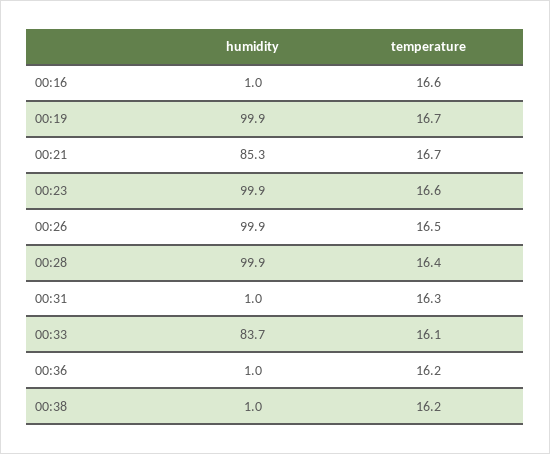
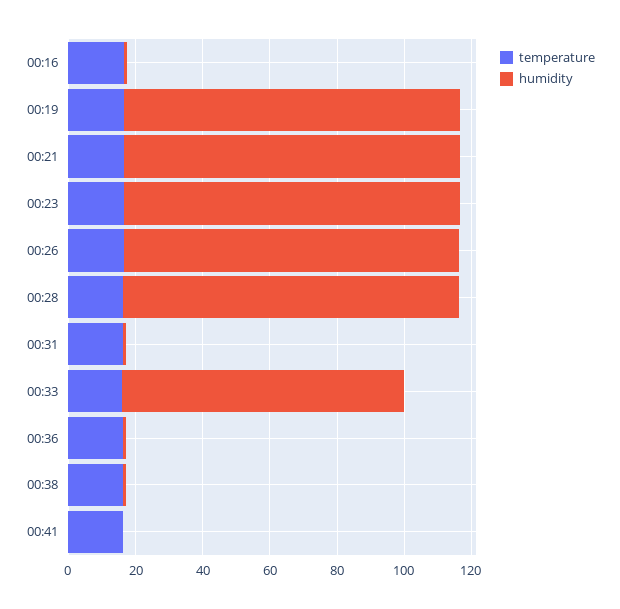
humidity, 00:21: 85.3 -> 100
temperature, 00:41: none -> 15
humidity, 00:41: none -> 0

